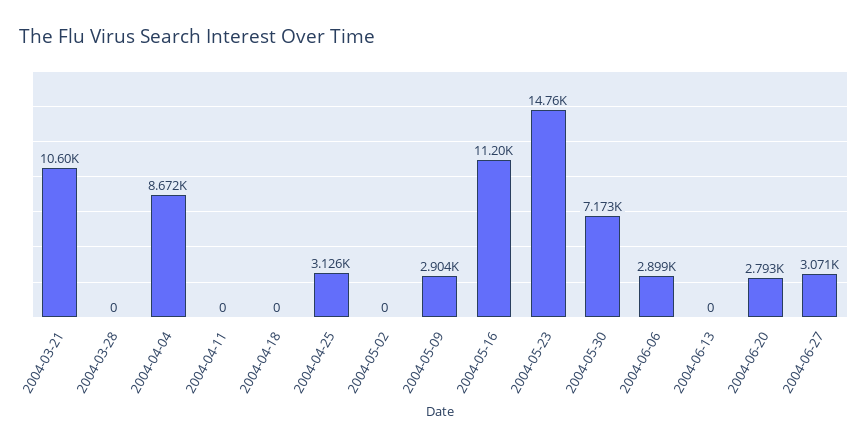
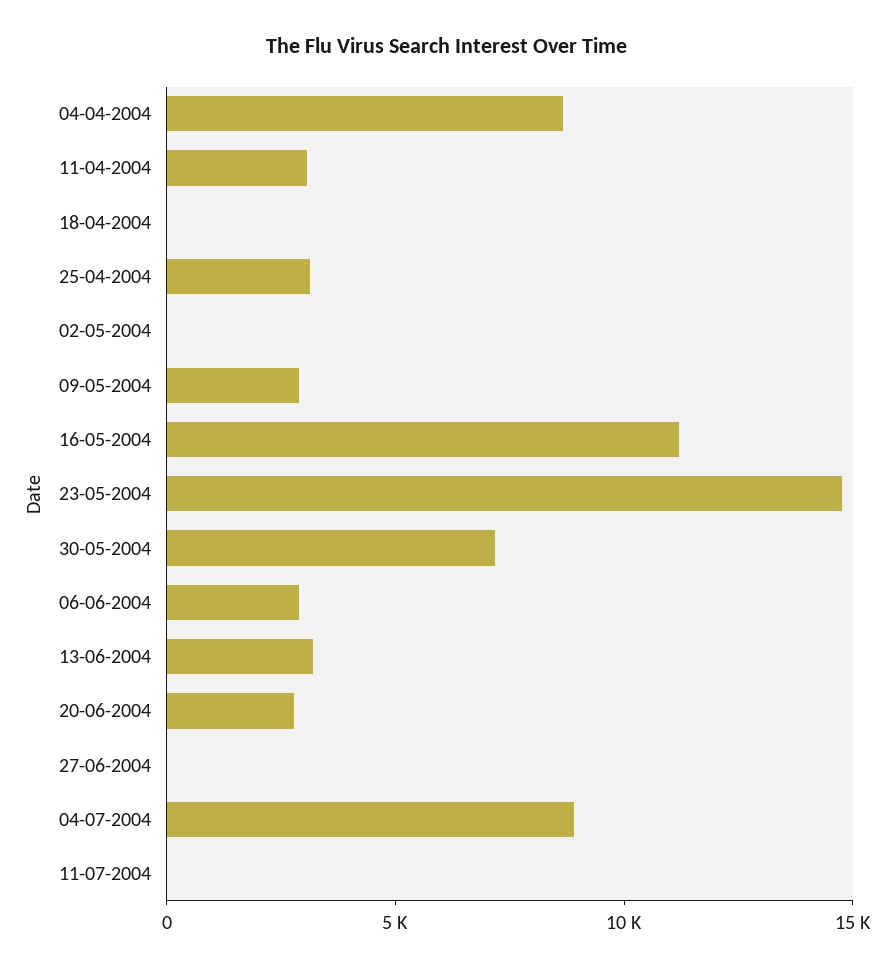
2004-03-21: 10600 -> none
2004-03-28: 0 -> none
2004-04-11: 0 -> 3000
2004-06-13: 0 -> 3000
2004-06-27: 3071 -> 0
04-07-2004: none -> 9000
11-07-2004: none -> 0

